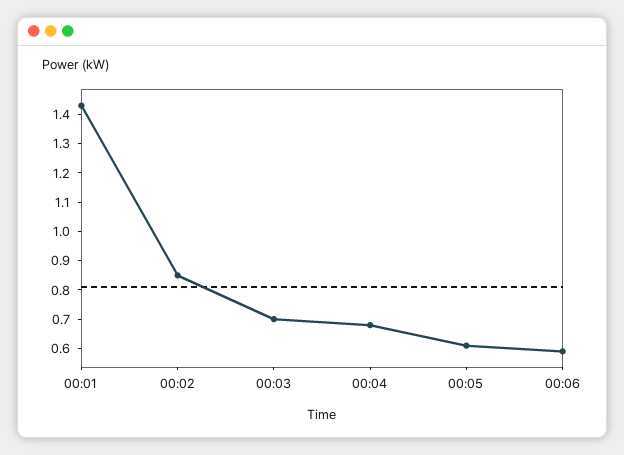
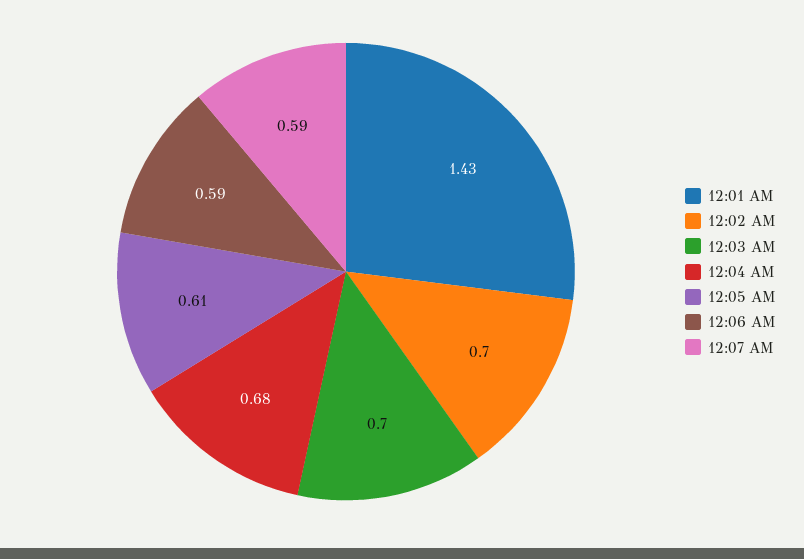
00:02: 0.85 -> 0.7
12:07 AM: none -> 0.59

